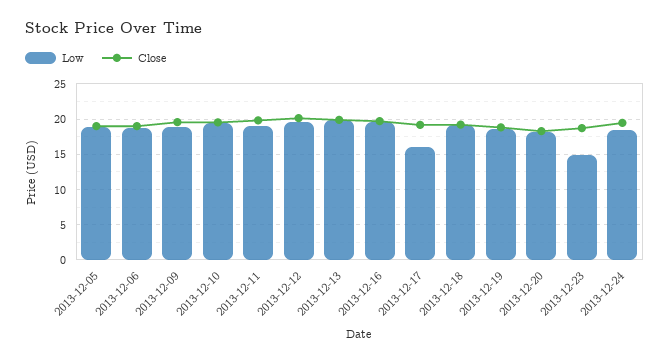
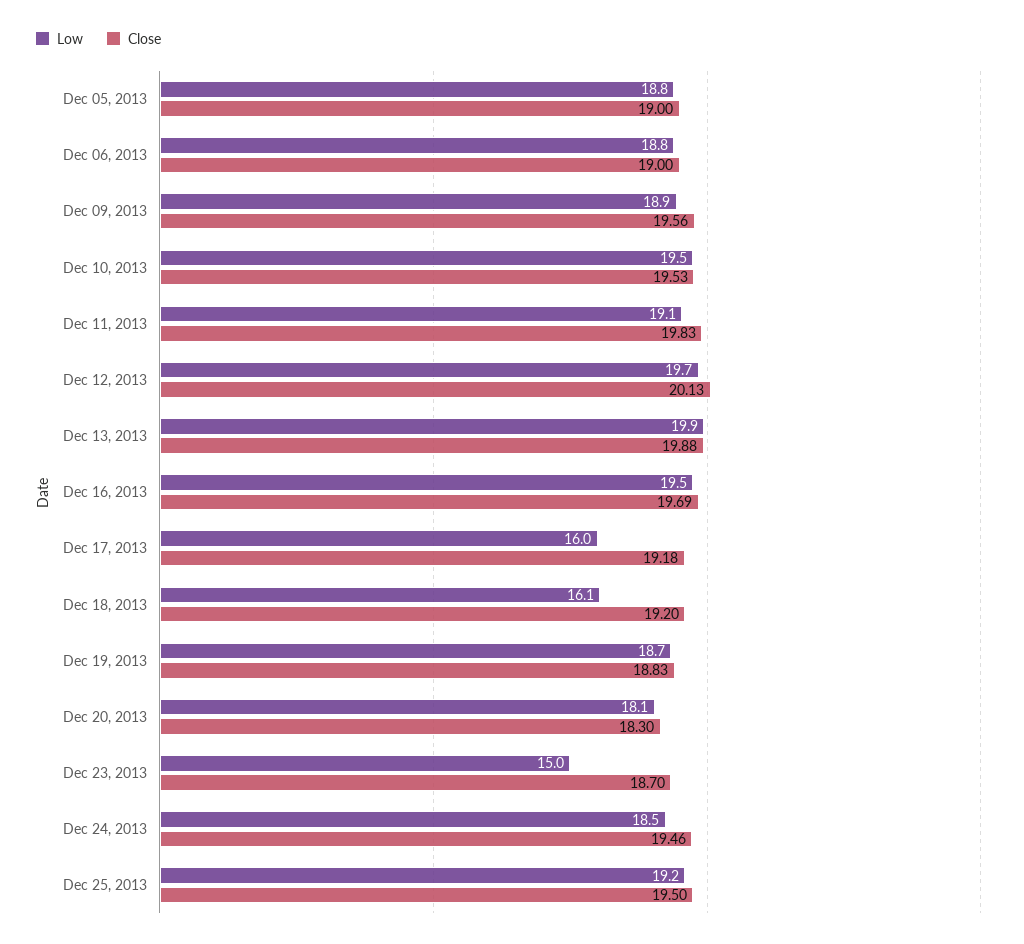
Low, 2013-12-18: 19 -> 16.1
Low, Dec 25, 2013: none -> 19.2
Close, Dec 25, 2013: none -> 19.5

